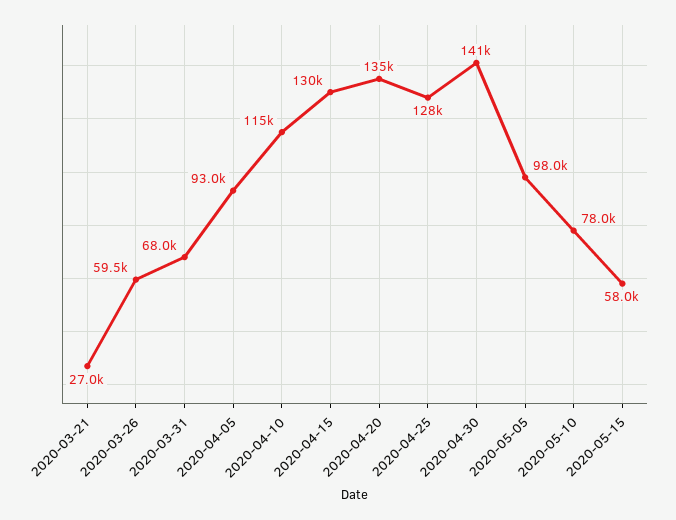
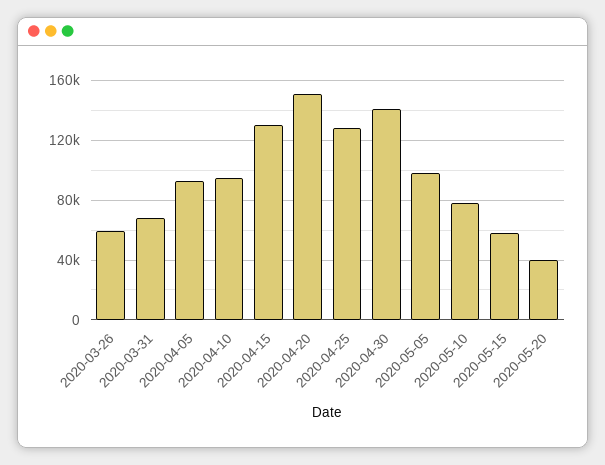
2020-03-21: 27000 -> none
2020-04-10: 115000 -> 95000
2020-04-20: 135000 -> 150000
2020-05-20: none -> 40000

